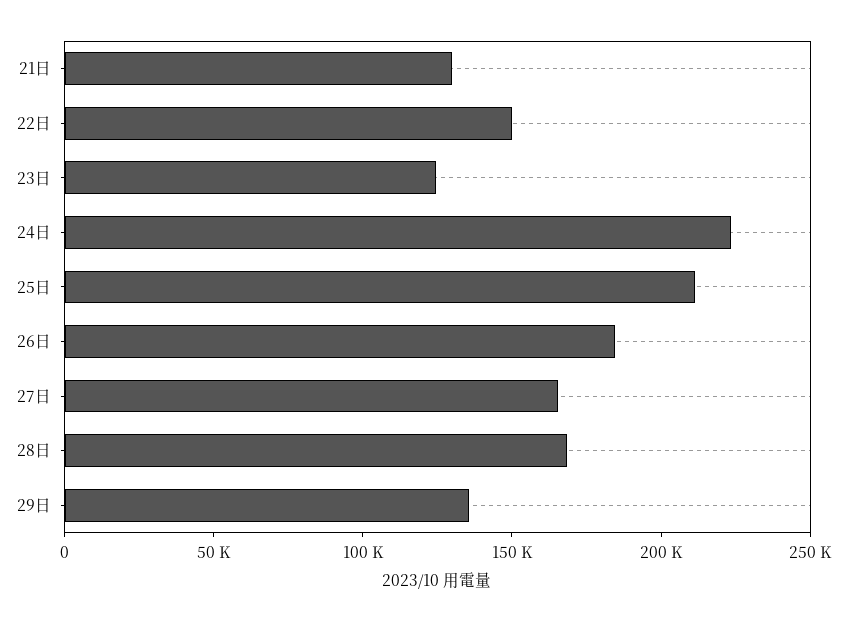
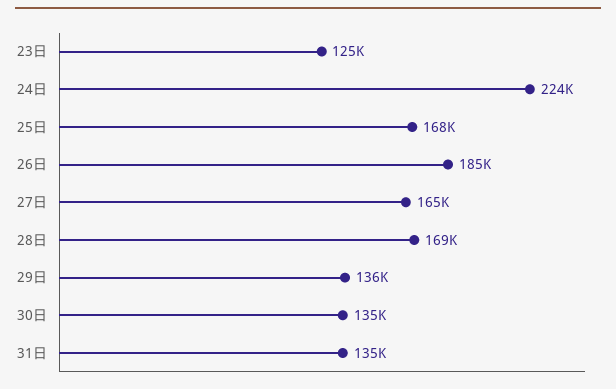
21日: 130000 -> none
22日: 150000 -> none
25日: 210000 -> 168000
30日: none -> 135000
31日: none -> 135000

